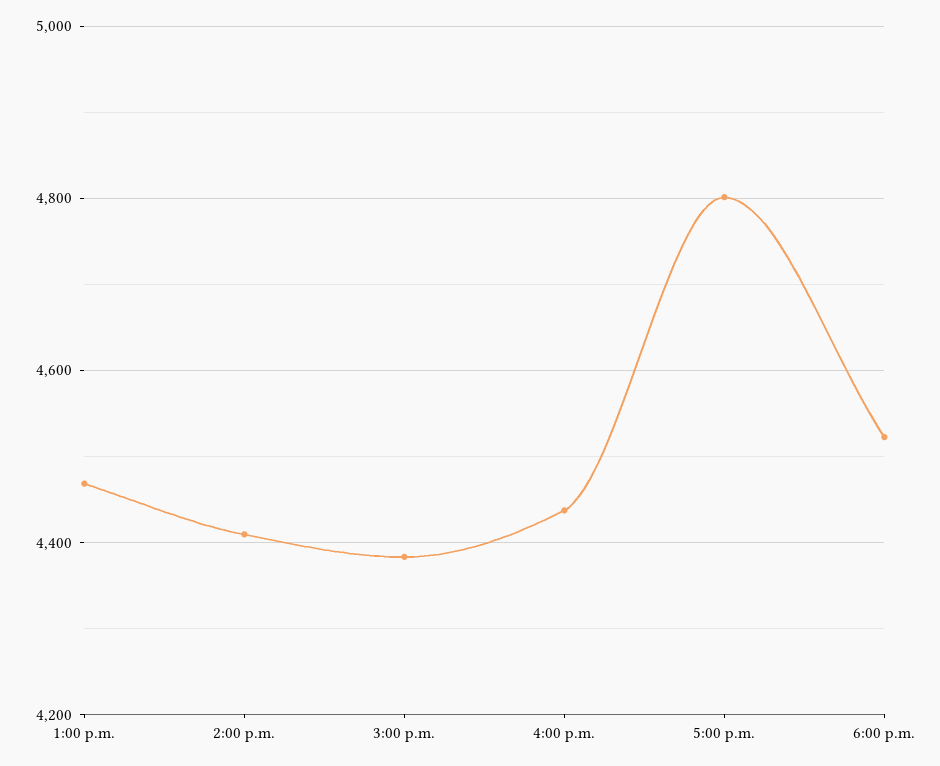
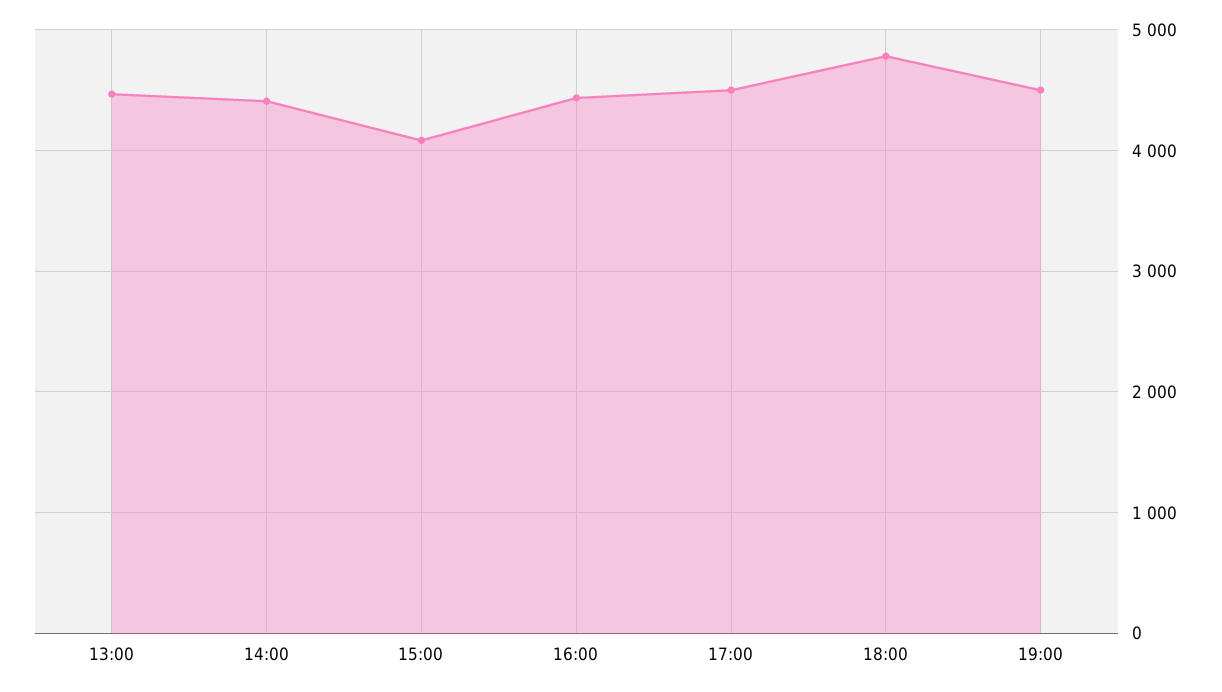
3:00 p.m.: 4380 -> 4100
5:00 p.m.: 4800 -> 4500
6:00 p.m.: 4520 -> 4800
19:00: none -> 4500

